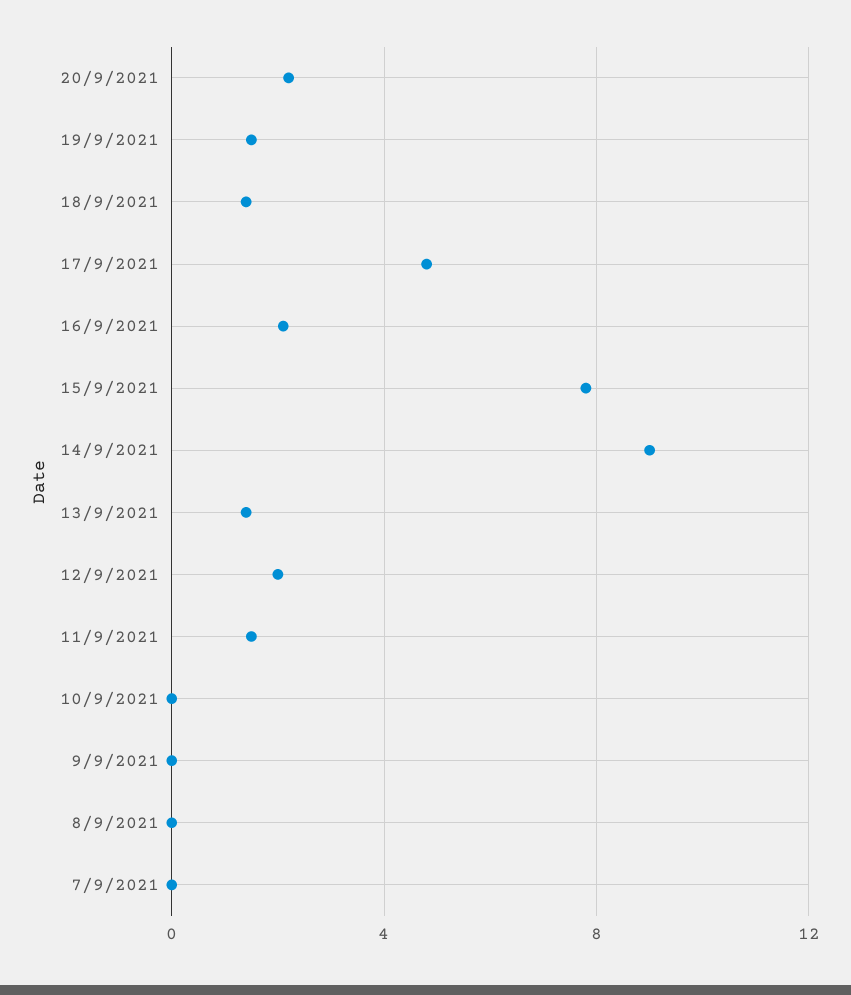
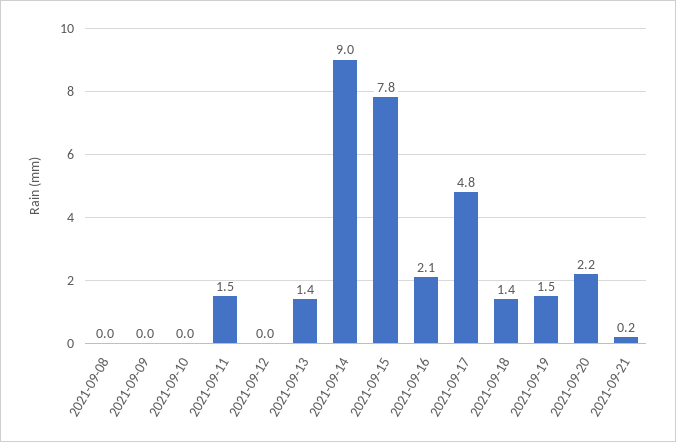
12/9/2021: 2 -> 0
7/9/2021: 0 -> none
2021-09-21: none -> 0.2

